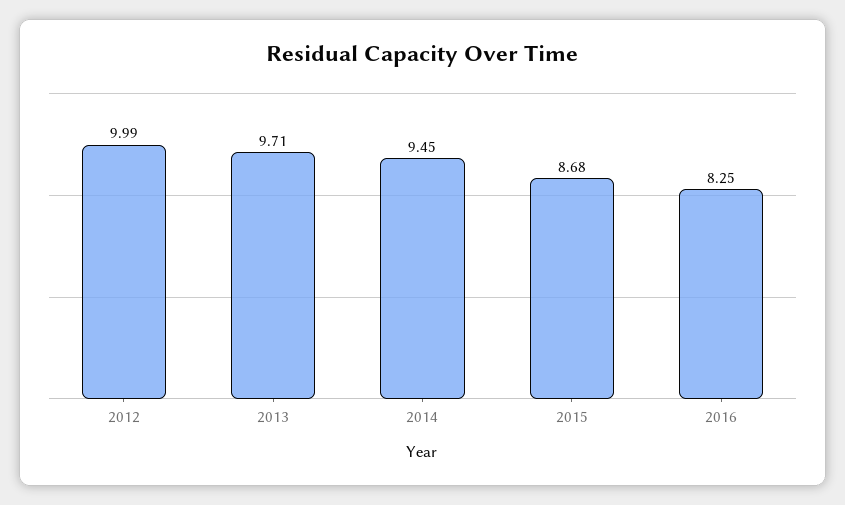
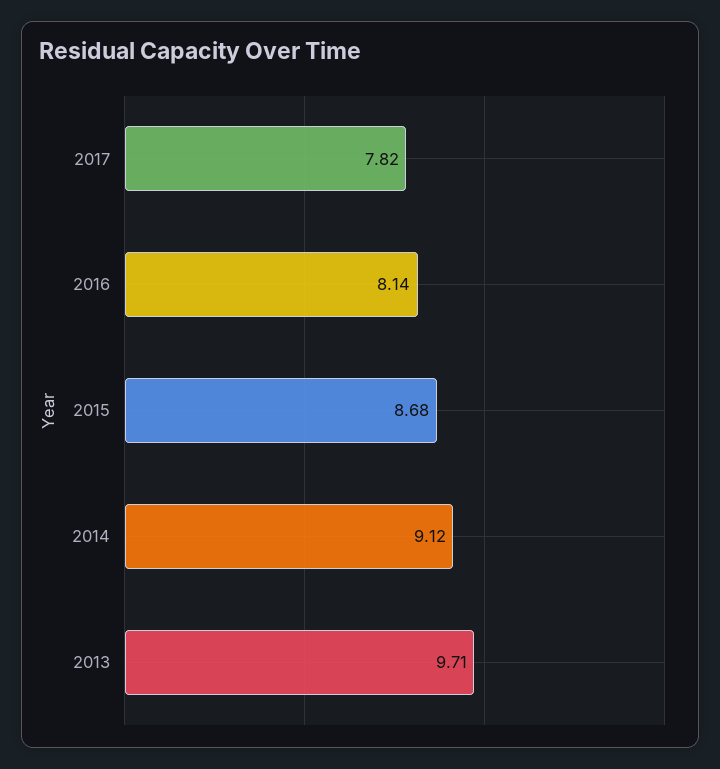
2012: 9.99 -> none
2014: 9.45 -> 9.12
2016: 8.25 -> 8.14
2017: none -> 7.82

